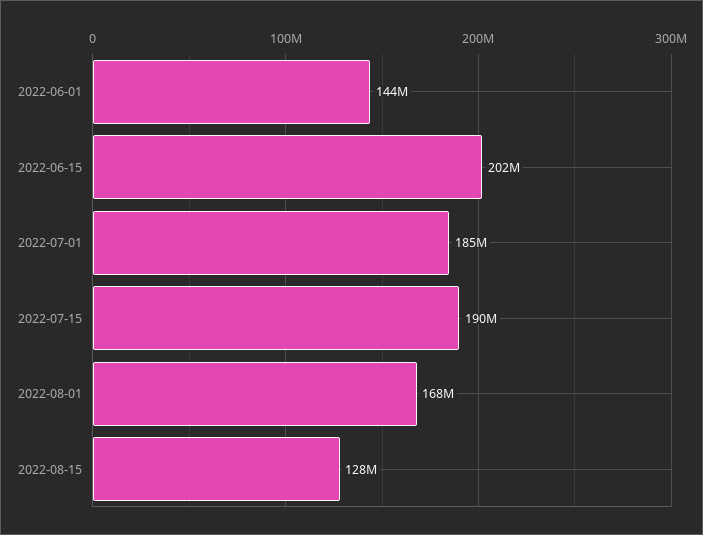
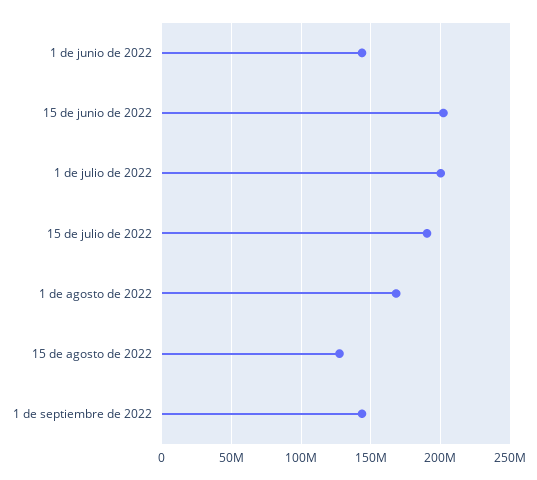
2022-07-01: 185000000 -> 200000000
1 de septiembre de 2022: none -> 145000000

